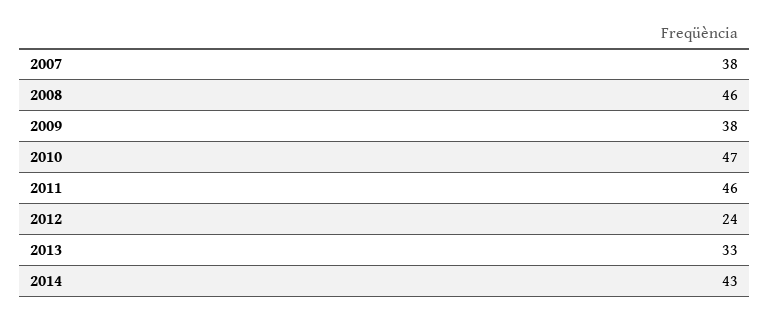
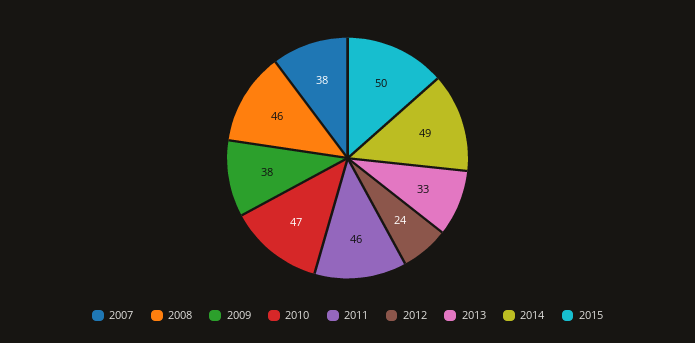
2014: 43 -> 49
2015: none -> 50

